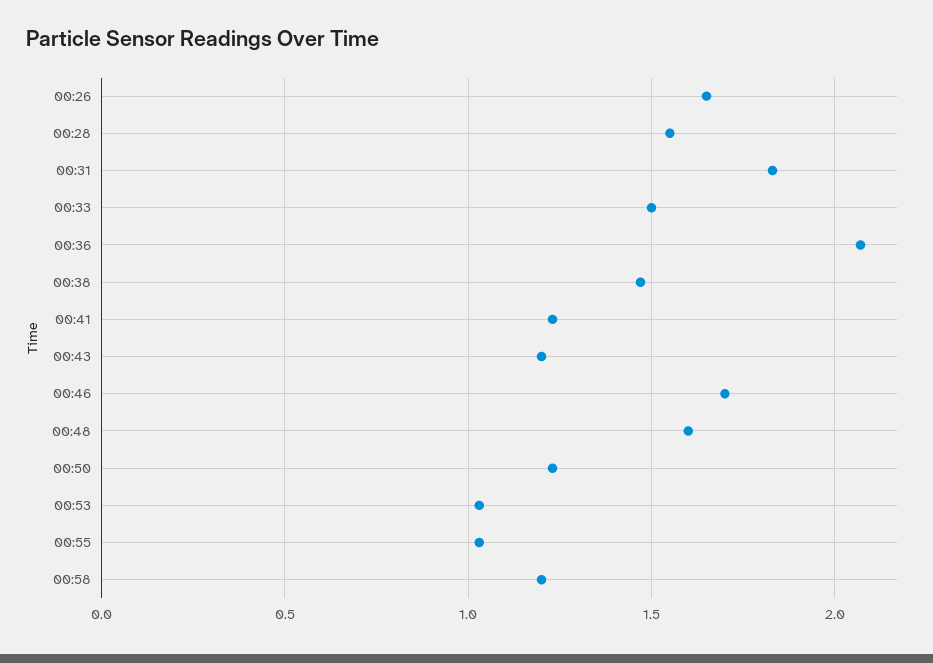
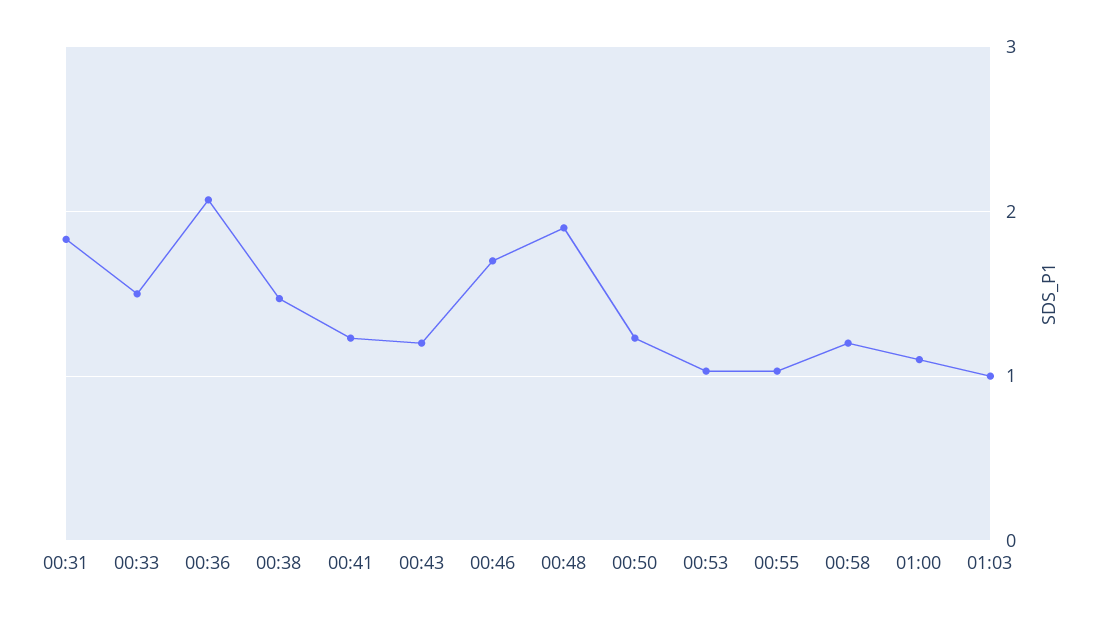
00:26: 1.65 -> none
00:28: 1.55 -> none
00:48: 1.6 -> 1.9
01:00: none -> 1.1
01:03: none -> 1

